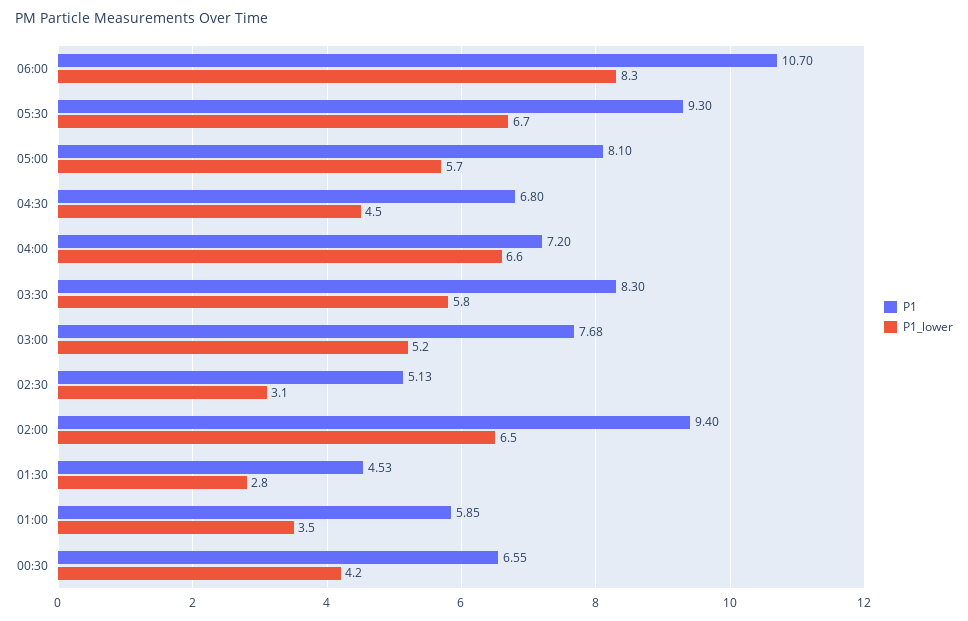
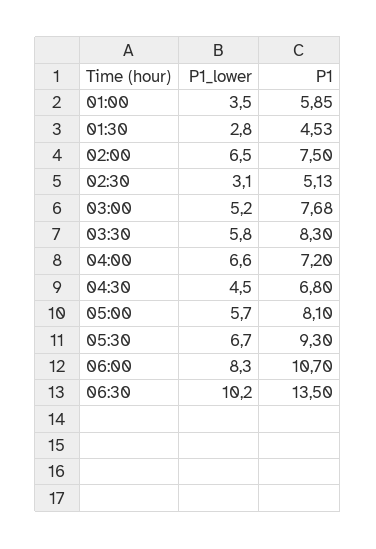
P1, 02:00: 9.4 -> 7.5
P1, 00:30: 6.55 -> none
P1_lower, 00:30: 4.2 -> none
P1_lower, 06:30: none -> 10.2
P1, 06:30: none -> 13.5

